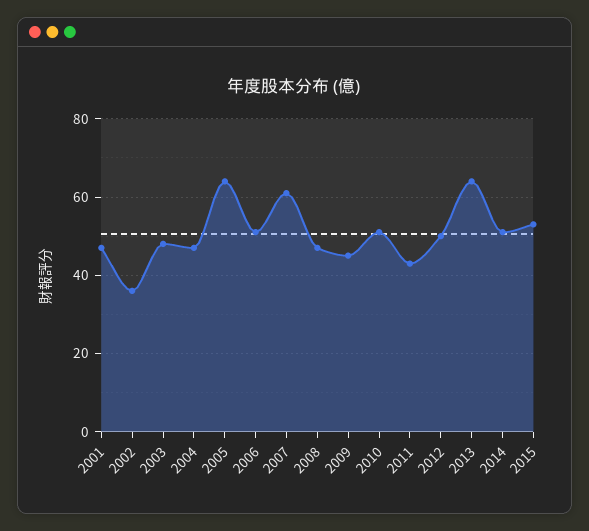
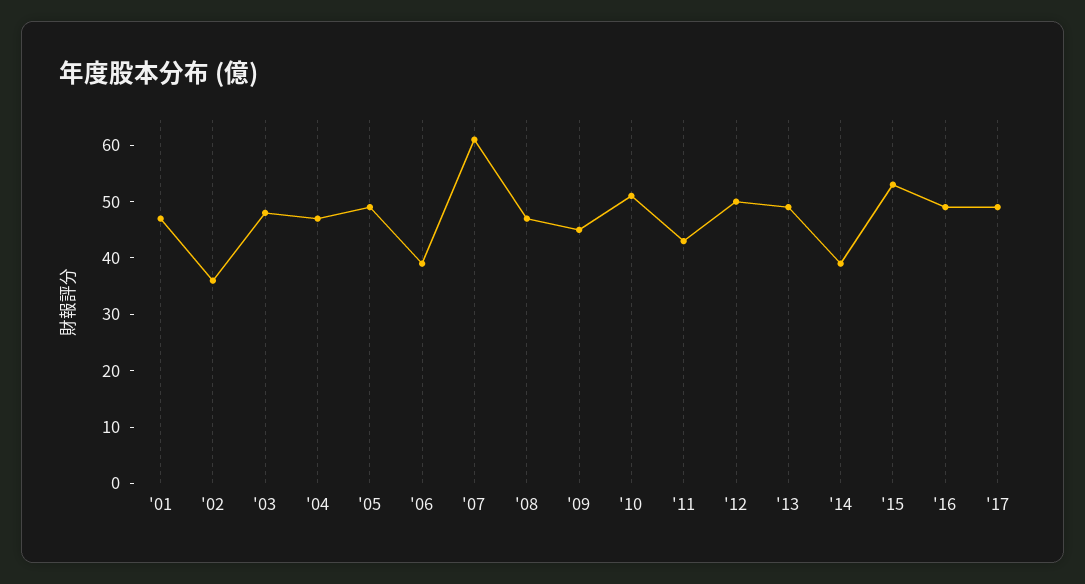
2005: 65 -> 50
2006: 50 -> 40
2013: 65 -> 50
2014: 50 -> 40
'16: none -> 50
'17: none -> 50

